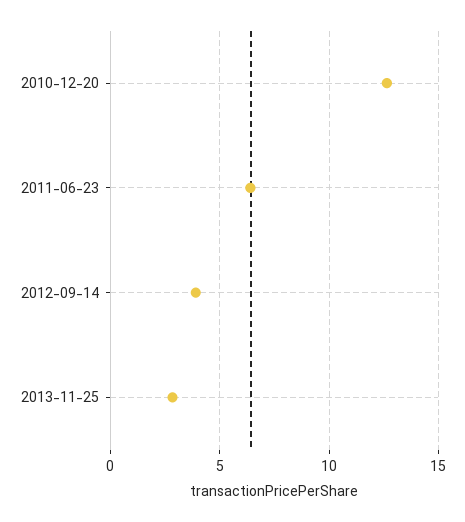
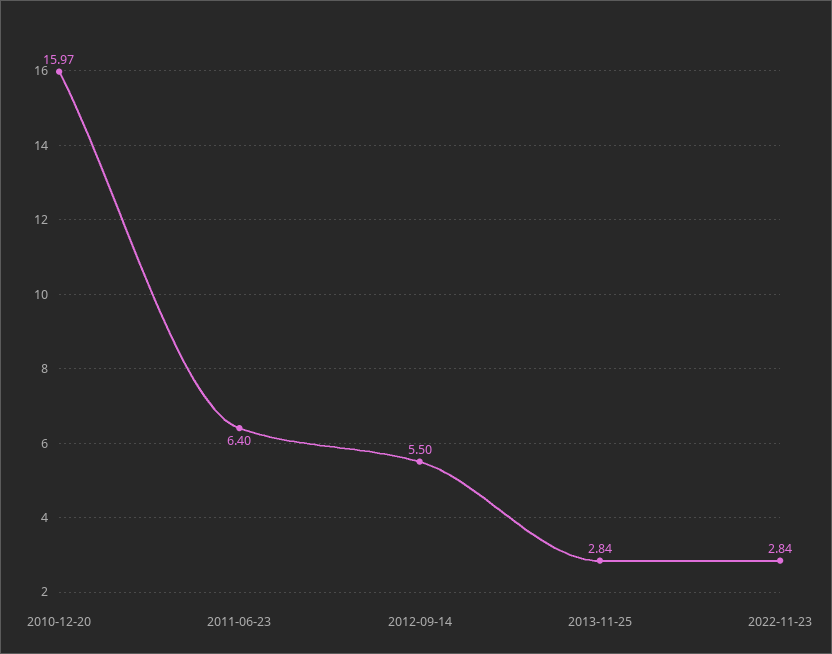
2010-12-20: 12.5 -> 15.97
2012-09-14: 4 -> 5.5
2022-11-23: none -> 2.84

